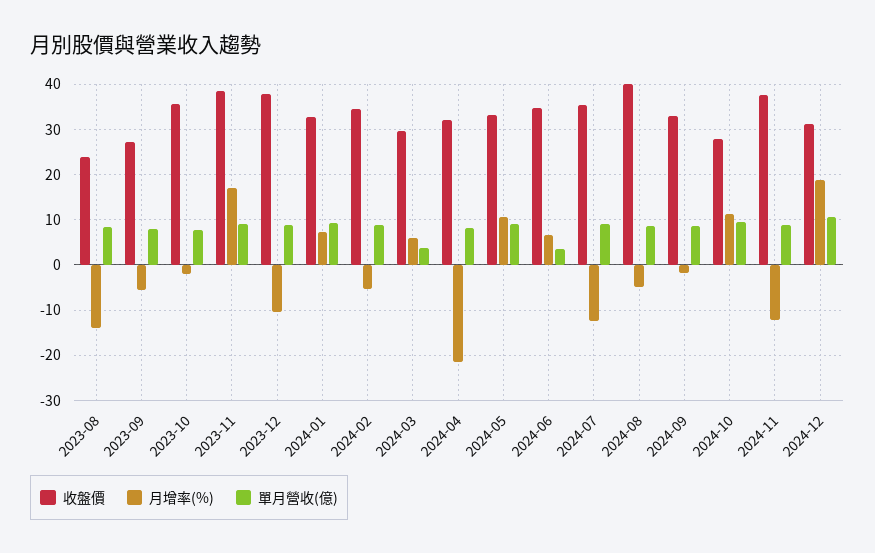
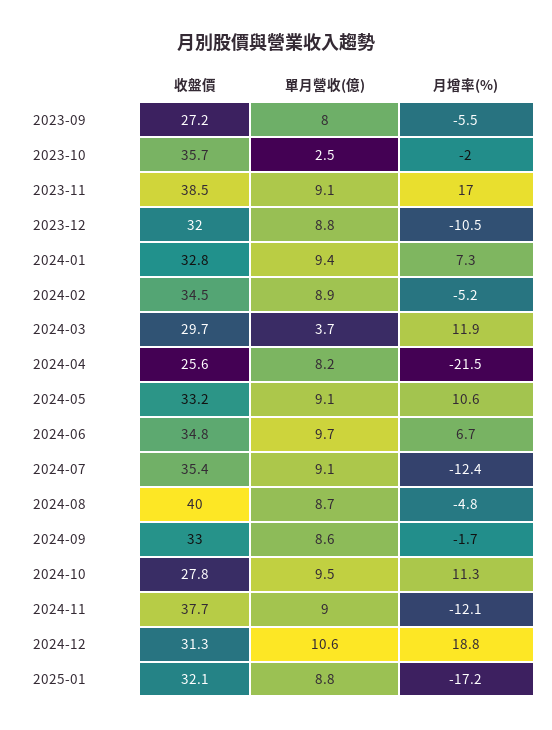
收盤價, 2023-08: 24 -> none
月增率(%), 2023-08: -14 -> none
單月營收(億), 2023-08: 8 -> none
單月營收(億), 2023-10: 8 -> 2.5
收盤價, 2023-12: 38 -> 32
月增率(%), 2024-03: 6 -> 11.9
收盤價, 2024-04: 32 -> 25.6
單月營收(億), 2024-06: 4 -> 9.7
收盤價, 2025-01: none -> 32.1
單月營收(億), 2025-01: none -> 8.8
月增率(%), 2025-01: none -> -17.2

